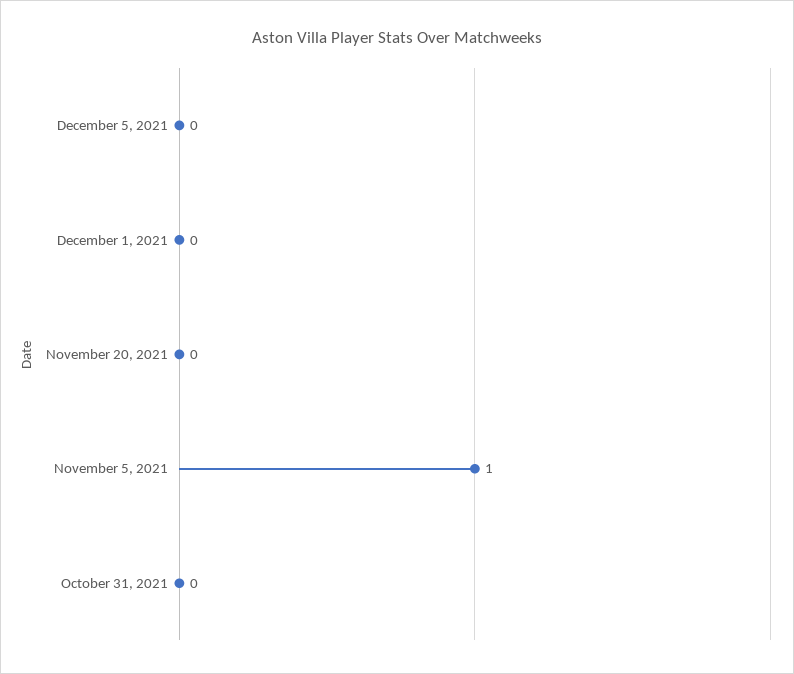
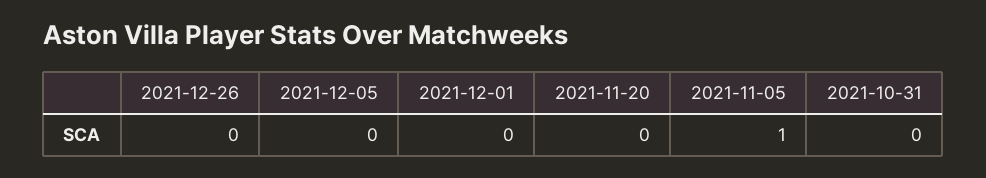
2021-12-26: none -> 0

